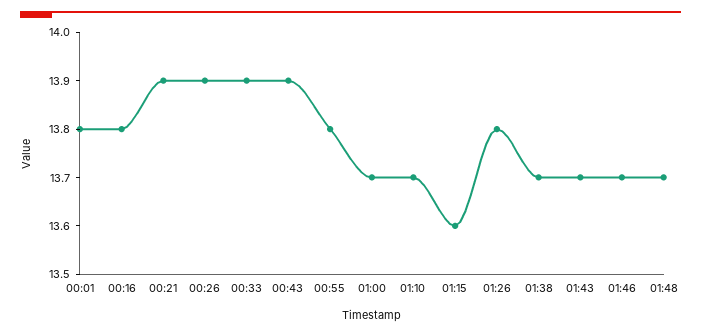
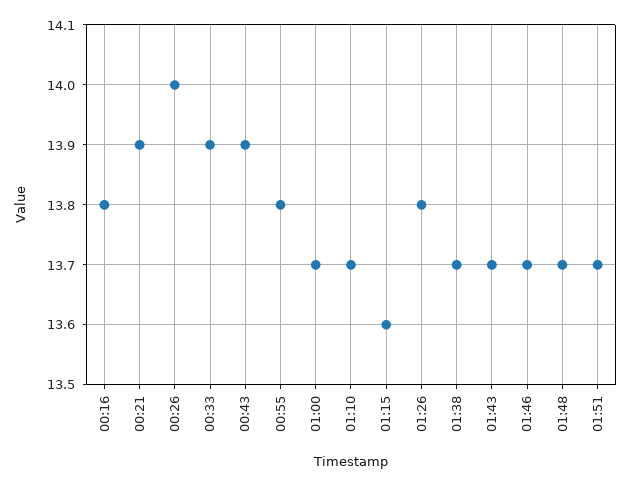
00:01: 13.8 -> none
00:26: 13.9 -> 14
01:51: none -> 13.7

